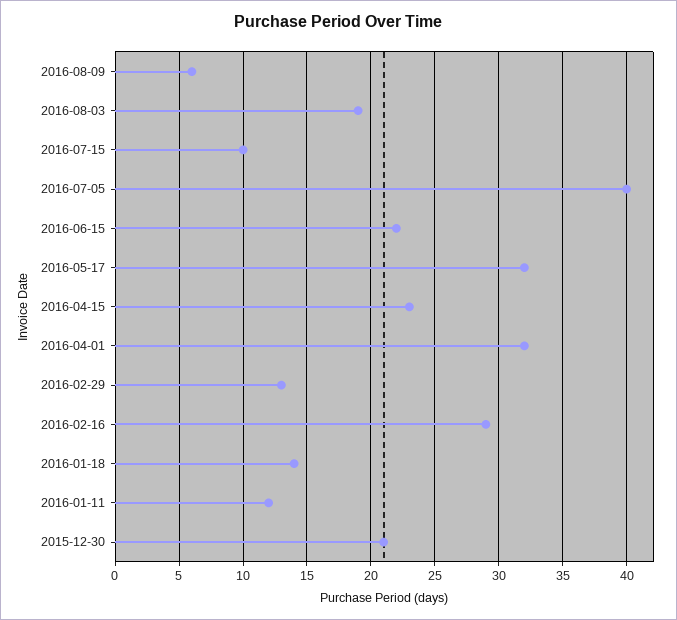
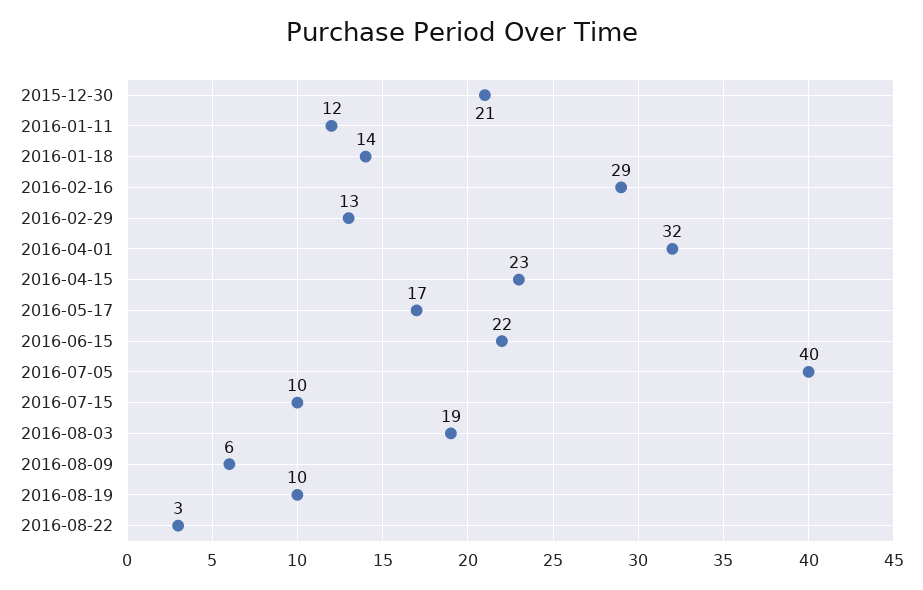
2016-05-17: 32 -> 17
2016-08-19: none -> 10
2016-08-22: none -> 3

